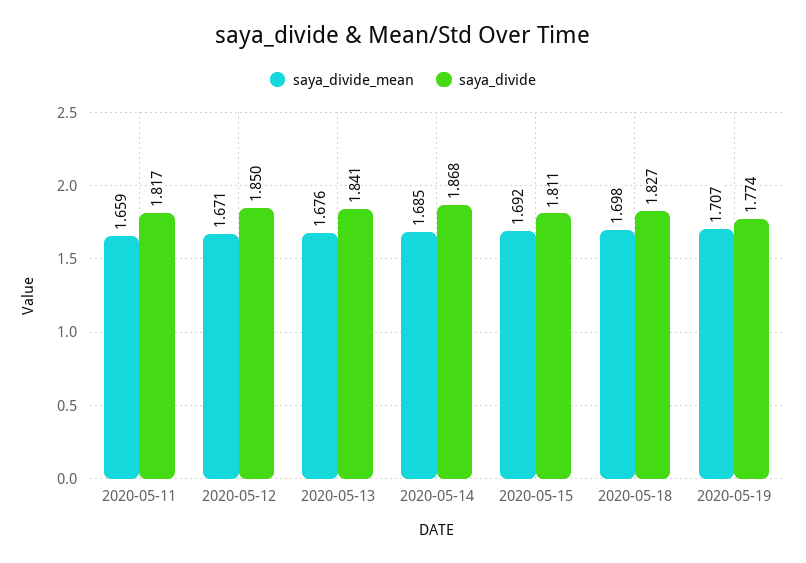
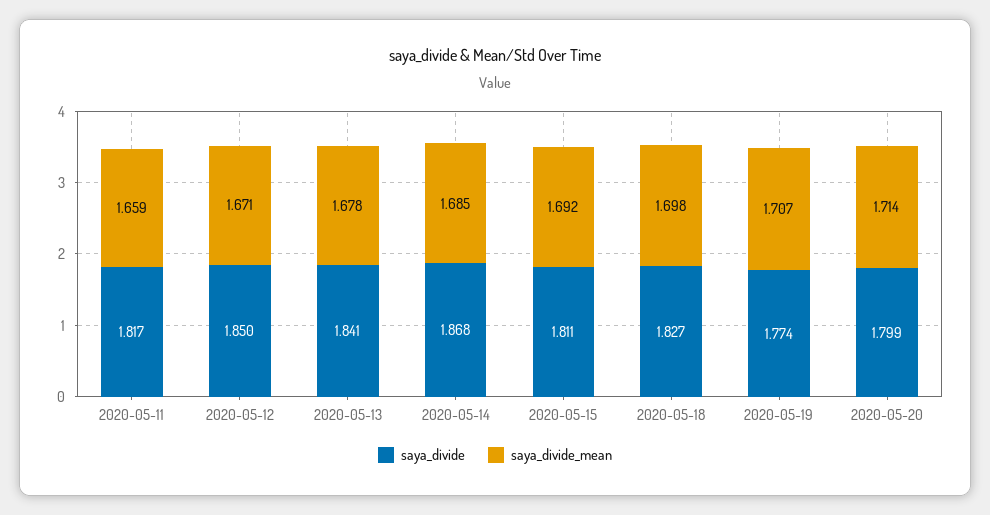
saya_divide_mean, 2020-05-13: 1.676 -> 1.678
saya_divide, 2020-05-20: none -> 1.799
saya_divide_mean, 2020-05-20: none -> 1.714

